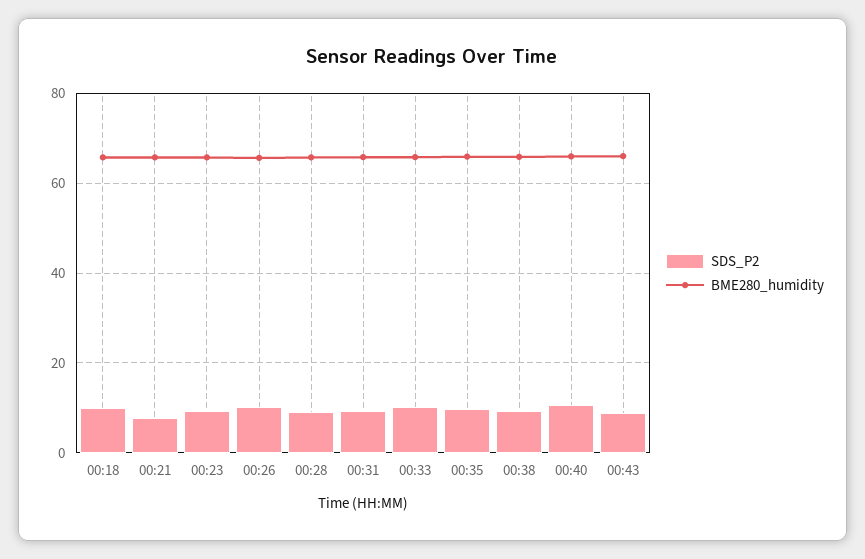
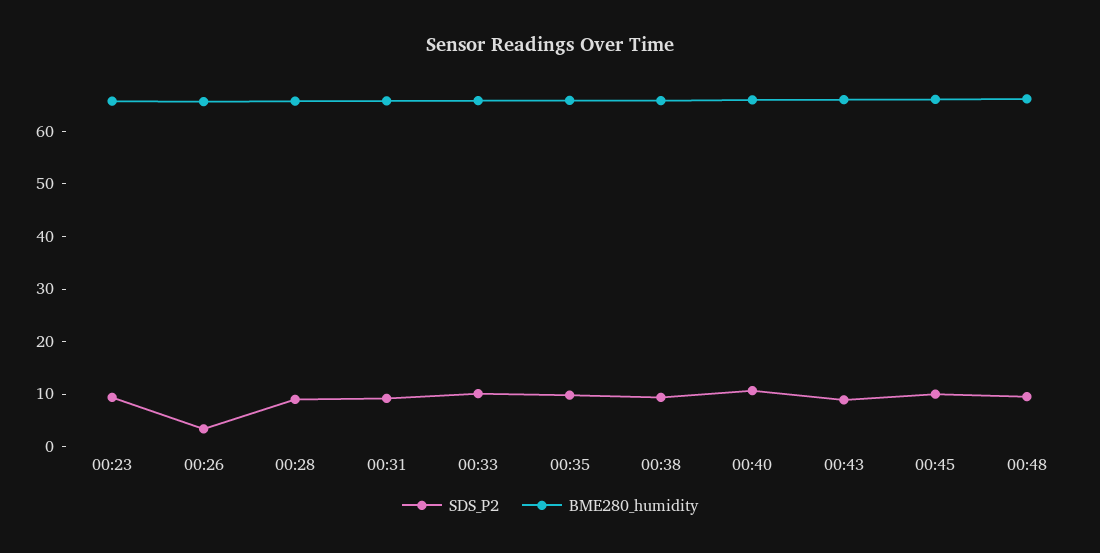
SDS_P2, 00:18: 10 -> none
BME280_humidity, 00:18: 66 -> none
SDS_P2, 00:21: 8 -> none
BME280_humidity, 00:21: 66 -> none
SDS_P2, 00:26: 10 -> 4
SDS_P2, 00:45: none -> 10
BME280_humidity, 00:45: none -> 66
SDS_P2, 00:48: none -> 10
BME280_humidity, 00:48: none -> 66

